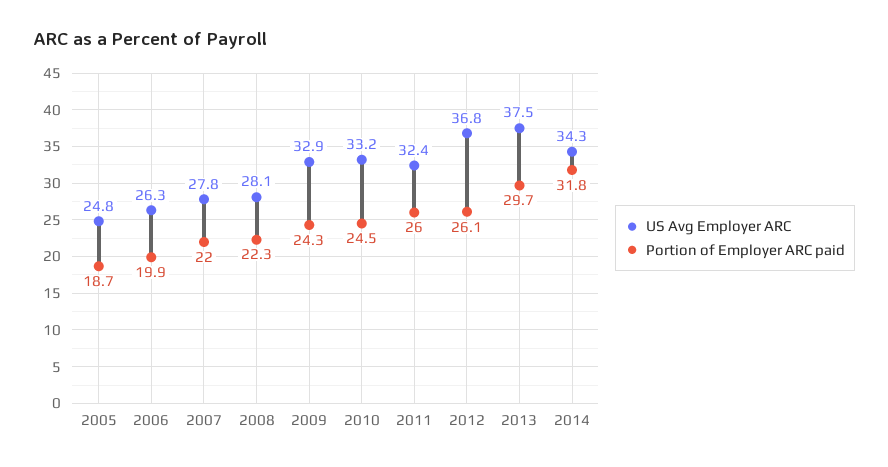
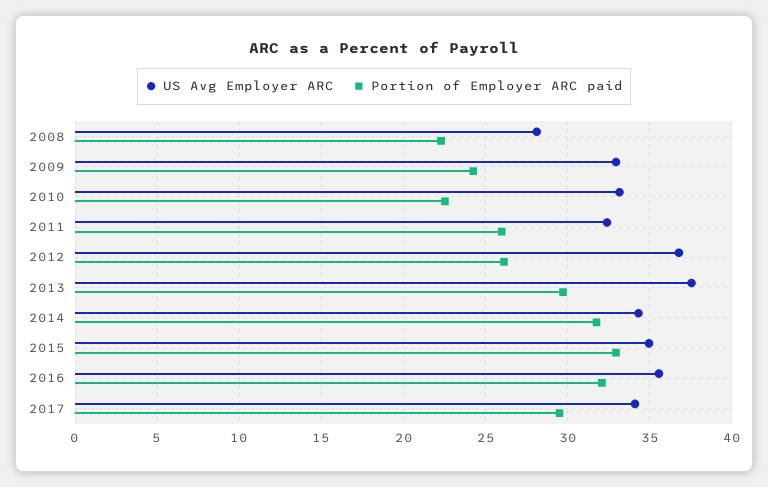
US Avg Employer ARC, 2005: 24.8 -> none
Portion of Employer ARC paid, 2005: 18.7 -> none
US Avg Employer ARC, 2006: 26.3 -> none
Portion of Employer ARC paid, 2006: 19.9 -> none
US Avg Employer ARC, 2007: 27.8 -> none
Portion of Employer ARC paid, 2007: 22 -> none
Portion of Employer ARC paid, 2010: 24.5 -> 22.5
US Avg Employer ARC, 2015: none -> 35
Portion of Employer ARC paid, 2015: none -> 33
US Avg Employer ARC, 2016: none -> 35.5
Portion of Employer ARC paid, 2016: none -> 32
US Avg Employer ARC, 2017: none -> 34
Portion of Employer ARC paid, 2017: none -> 29.5

